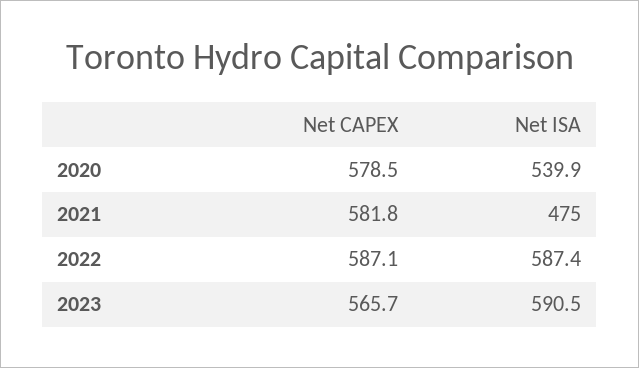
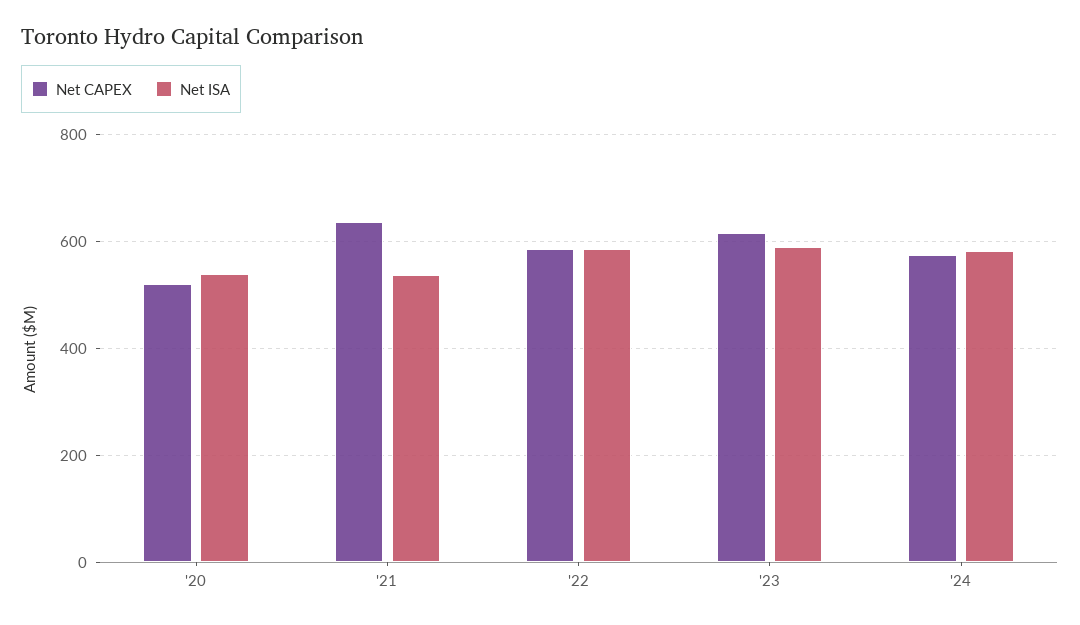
Net CAPEX, 2020: 578.5 -> 520
Net CAPEX, 2021: 581.8 -> 640
Net ISA, 2021: 475 -> 540
Net CAPEX, 2023: 565.7 -> 620
Net CAPEX, '24: none -> 580
Net ISA, '24: none -> 580

